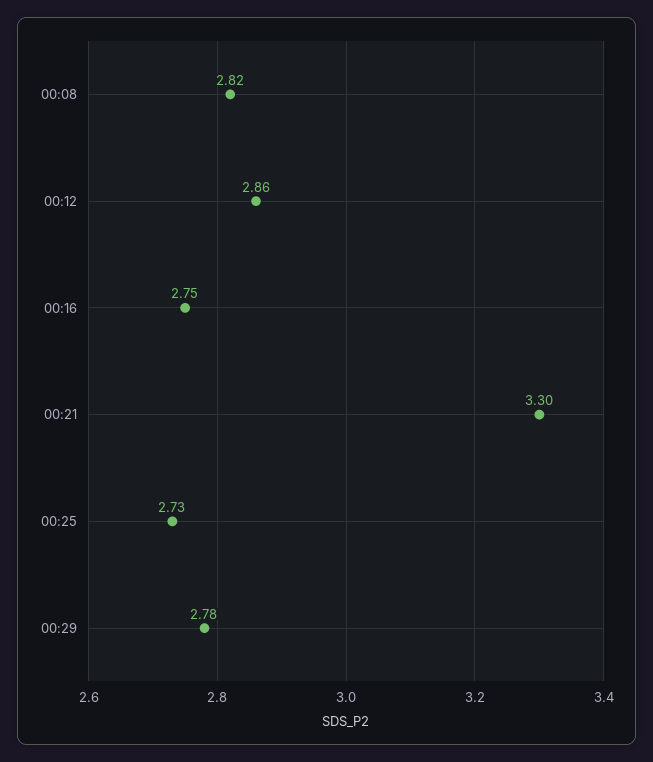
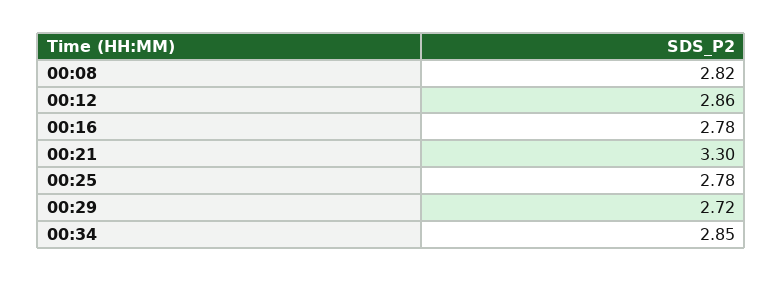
00:16: 2.75 -> 2.78
00:25: 2.73 -> 2.78
00:29: 2.78 -> 2.72
00:34: none -> 2.85

